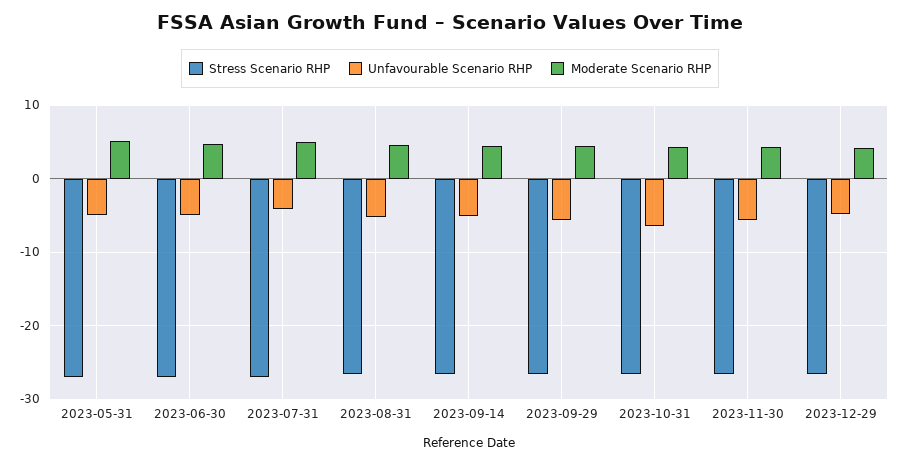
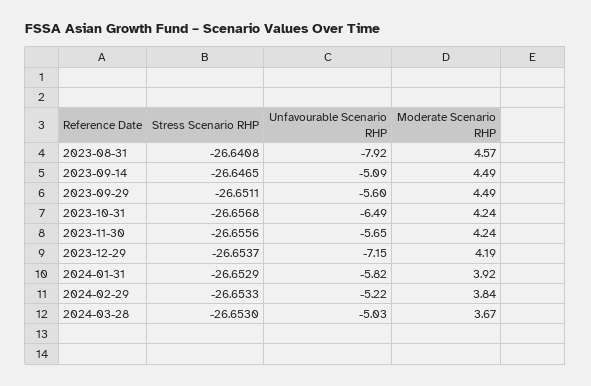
Stress Scenario RHP, 2023-05-31: -27 -> none
Unfavourable Scenario RHP, 2023-05-31: -5 -> none
Moderate Scenario RHP, 2023-05-31: 5 -> none
Stress Scenario RHP, 2023-06-30: -27 -> none
Unfavourable Scenario RHP, 2023-06-30: -5 -> none
Moderate Scenario RHP, 2023-06-30: 5 -> none
Stress Scenario RHP, 2023-07-31: -27 -> none
Unfavourable Scenario RHP, 2023-07-31: -4 -> none
Moderate Scenario RHP, 2023-07-31: 5 -> none
Unfavourable Scenario RHP, 2023-08-31: -5 -> -7.92
Unfavourable Scenario RHP, 2023-12-29: -5 -> -7.15
Stress Scenario RHP, 2024-01-31: none -> -26.6529
Unfavourable Scenario RHP, 2024-01-31: none -> -5.82
Moderate Scenario RHP, 2024-01-31: none -> 3.92
Stress Scenario RHP, 2024-02-29: none -> -26.6533
Unfavourable Scenario RHP, 2024-02-29: none -> -5.22
Moderate Scenario RHP, 2024-02-29: none -> 3.84
Stress Scenario RHP, 2024-03-28: none -> -26.653
Unfavourable Scenario RHP, 2024-03-28: none -> -5.03
Moderate Scenario RHP, 2024-03-28: none -> 3.67

